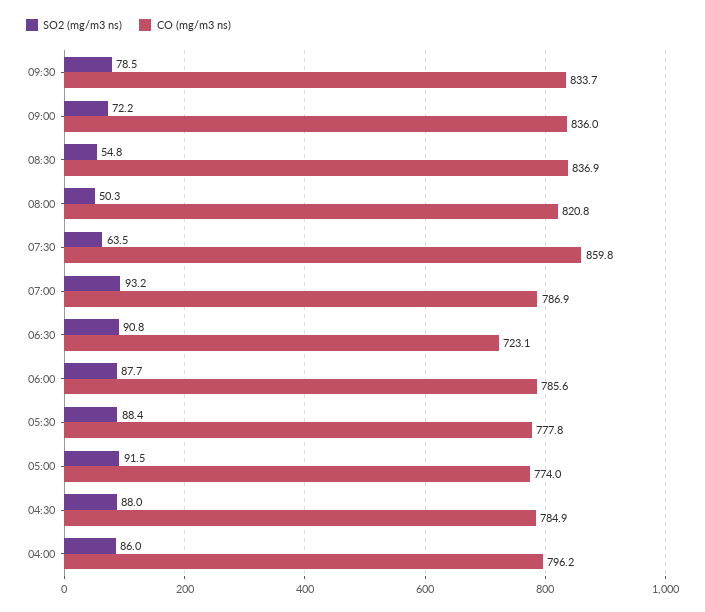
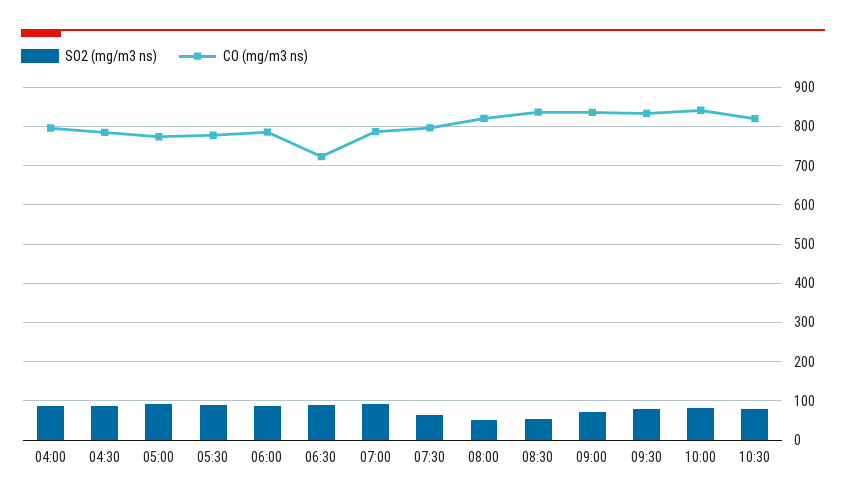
CO (mg/m3 ns), 07:30: 859.8 -> 800
SO2 (mg/m3 ns), 10:00: none -> 80
CO (mg/m3 ns), 10:00: none -> 840
SO2 (mg/m3 ns), 10:30: none -> 80
CO (mg/m3 ns), 10:30: none -> 820

